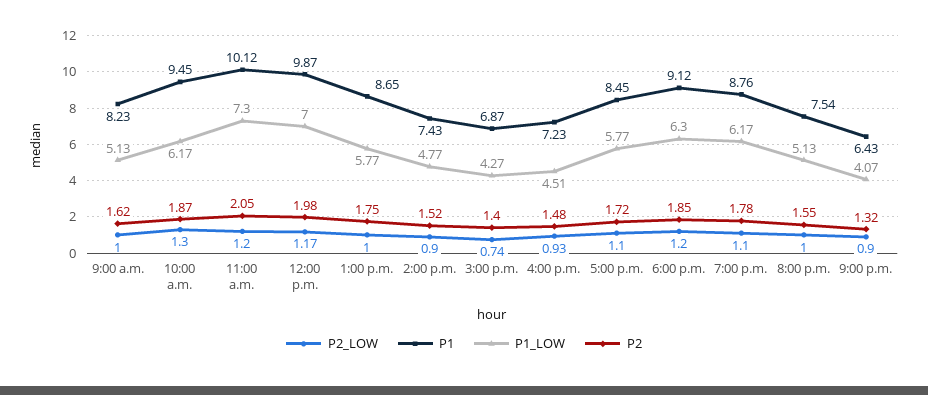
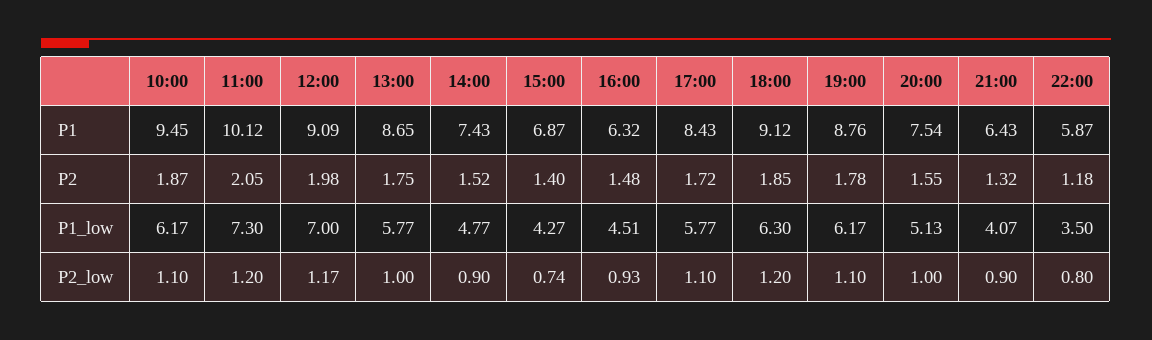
P2_LOW, 9:00 a.m.: 1 -> none
P1, 9:00 a.m.: 8.23 -> none
P1_LOW, 9:00 a.m.: 5.13 -> none
P2, 9:00 a.m.: 1.62 -> none
P2_LOW, 10:00 a.m.: 1.3 -> 1.1
P1, 12:00 p.m.: 9.87 -> 9.09
P1, 4:00 p.m.: 7.23 -> 6.32
P1, 5:00 p.m.: 8.45 -> 8.43
P1, 22:00: none -> 5.87
P2, 22:00: none -> 1.18
P1_LOW, 22:00: none -> 3.5
P2_LOW, 22:00: none -> 0.8

